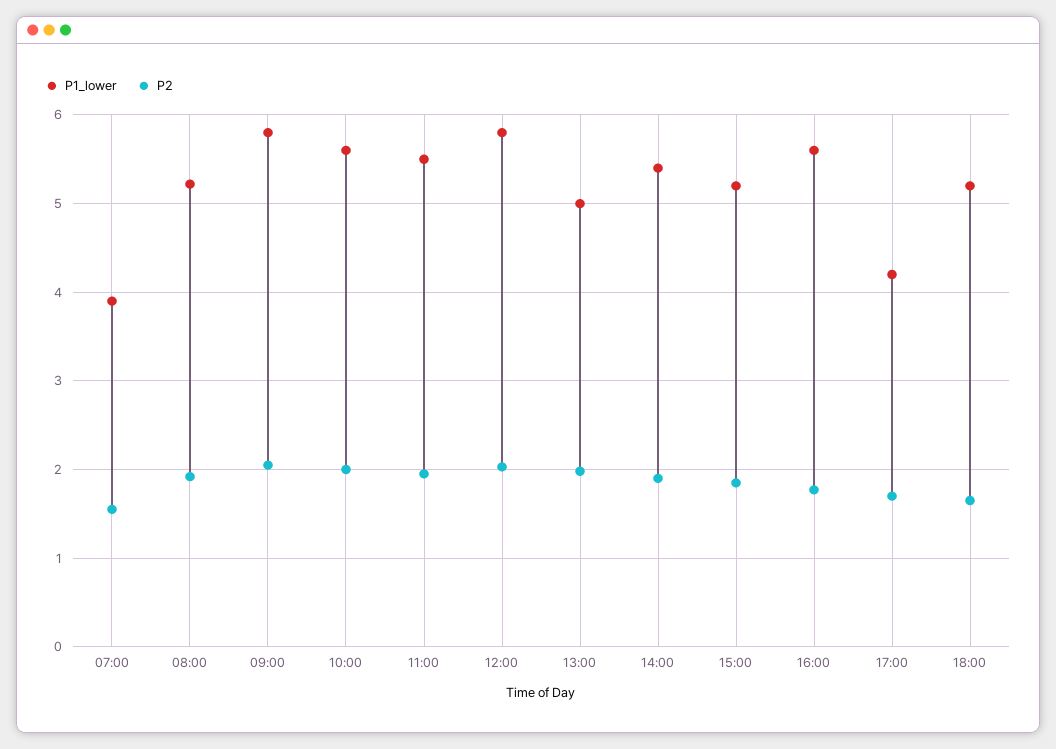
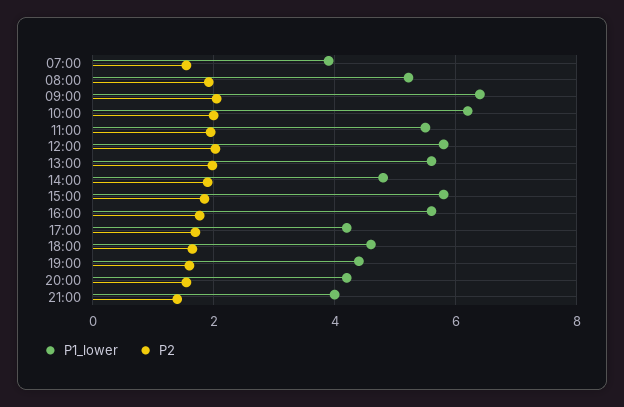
P1_lower, 09:00: 5.8 -> 6.4
P1_lower, 10:00: 5.6 -> 6.2
P1_lower, 13:00: 5 -> 5.6
P1_lower, 14:00: 5.4 -> 4.8
P1_lower, 15:00: 5.2 -> 5.8
P1_lower, 18:00: 5.2 -> 4.6
P1_lower, 19:00: none -> 4.4
P2, 19:00: none -> 1.6
P1_lower, 20:00: none -> 4.2
P2, 20:00: none -> 1.6
P1_lower, 21:00: none -> 4
P2, 21:00: none -> 1.4

